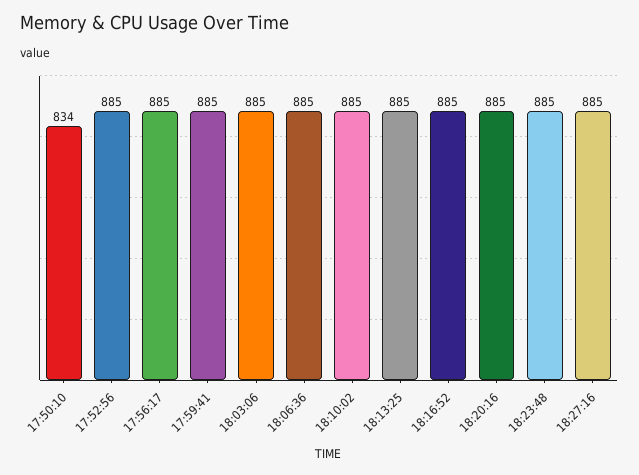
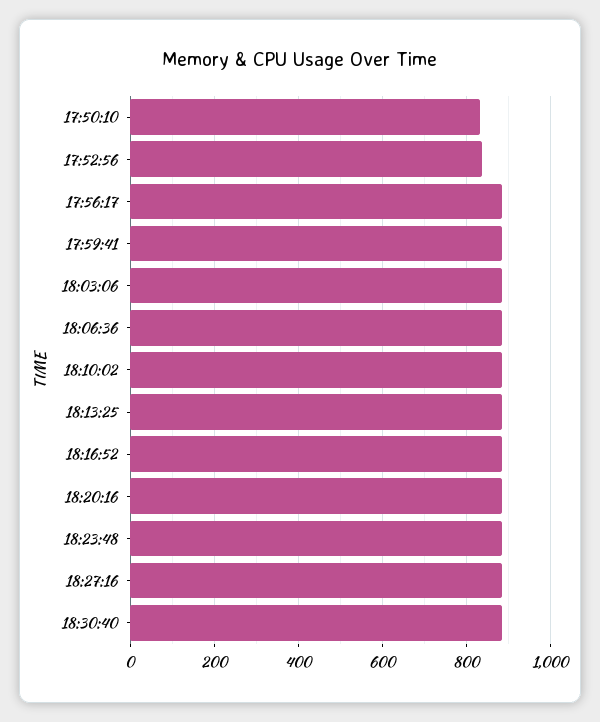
17:52:56: 885 -> 840
18:30:40: none -> 880

